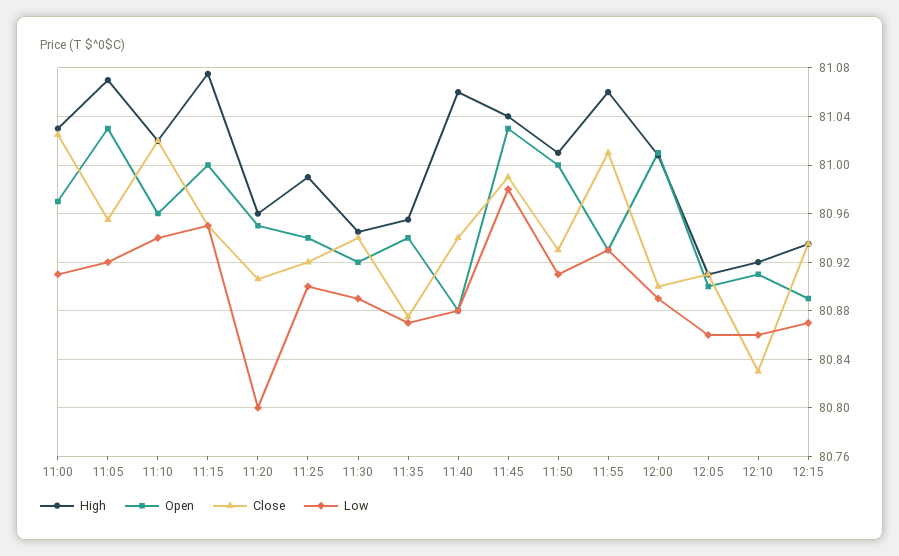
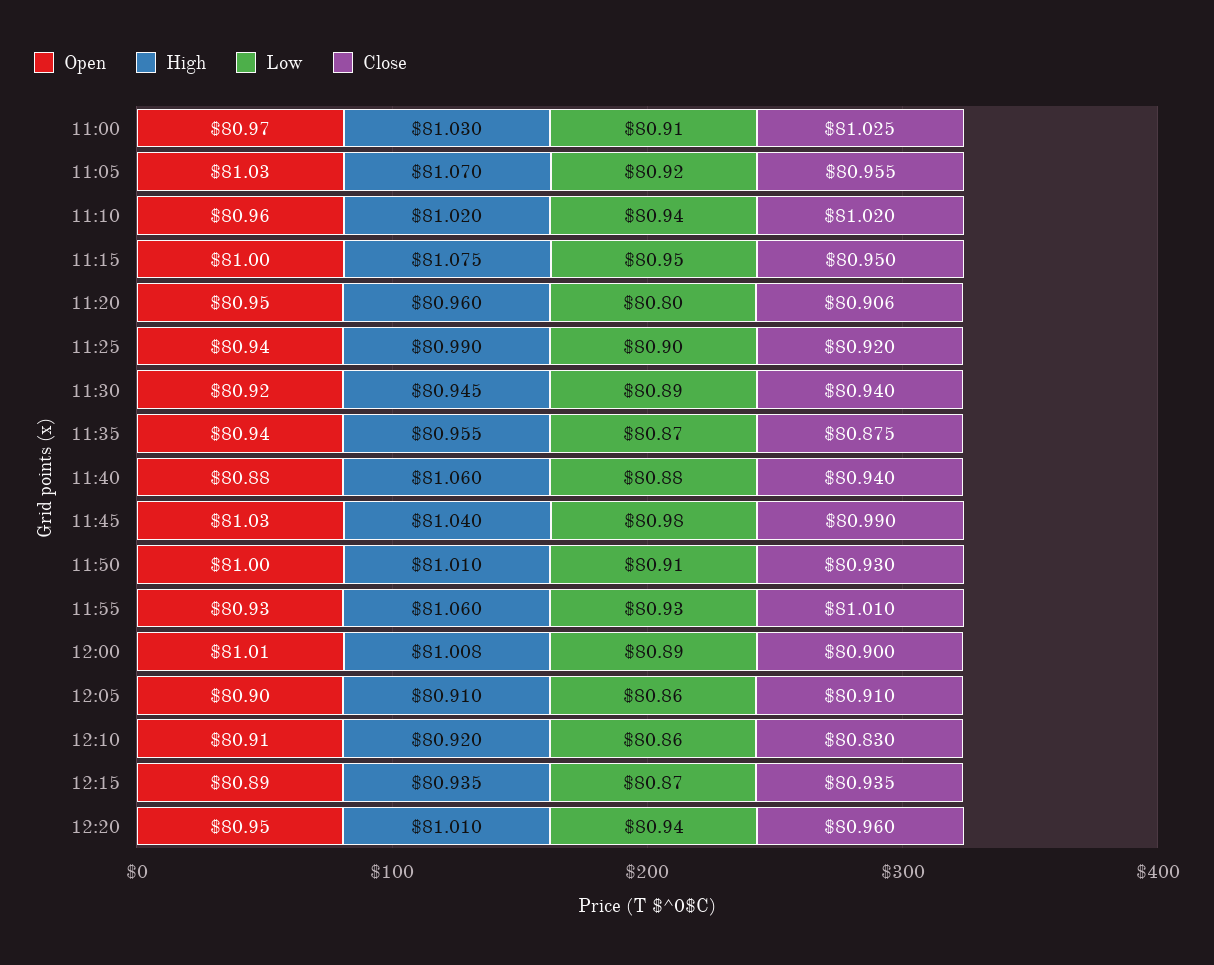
Open, 12:20: none -> 80.95
High, 12:20: none -> 81.01
Low, 12:20: none -> 80.94
Close, 12:20: none -> 80.96

